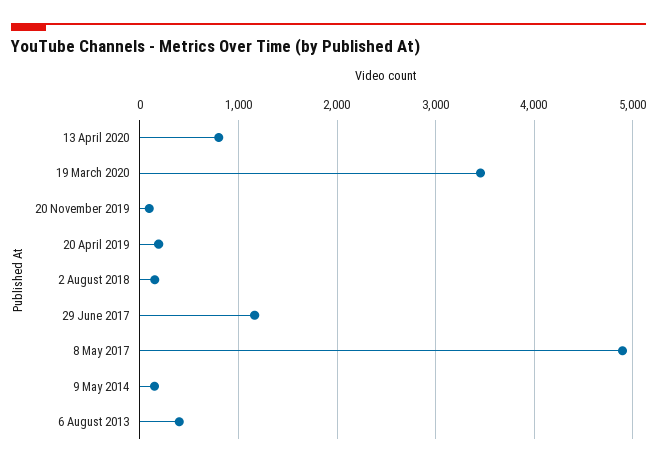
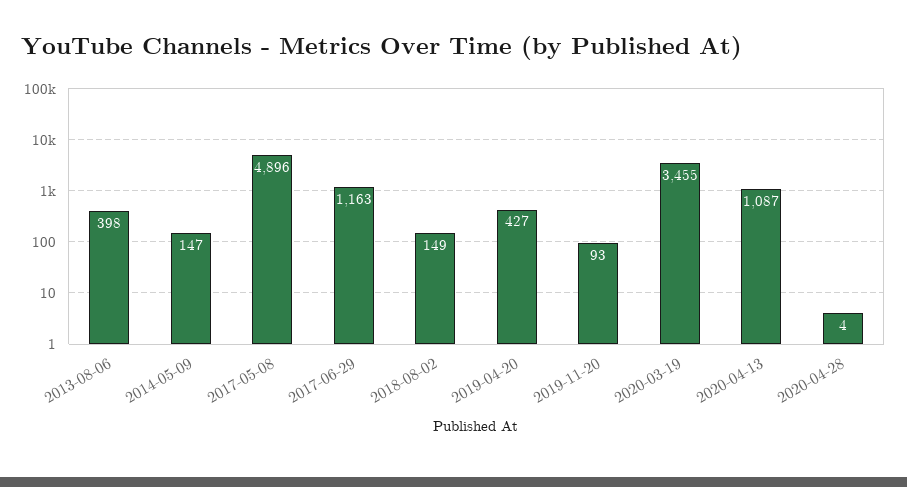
13 April 2020: 800 -> 1087
20 April 2019: 200 -> 427
2020-04-28: none -> 4

